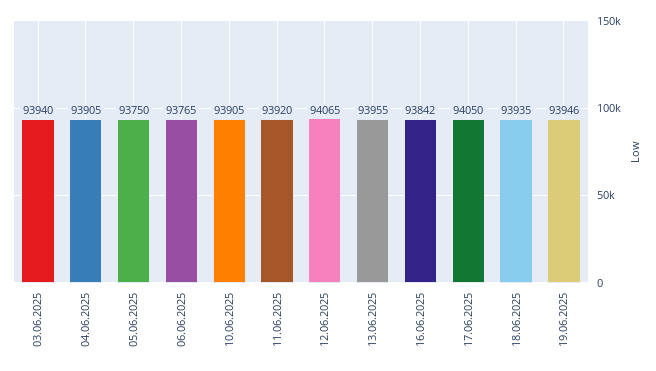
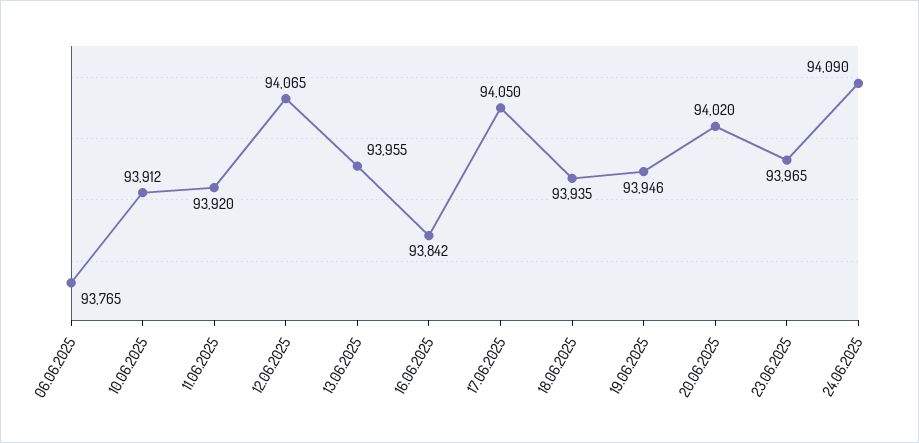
03.06.2025: 93940 -> none
04.06.2025: 93905 -> none
05.06.2025: 93750 -> none
10.06.2025: 93905 -> 93912
20.06.2025: none -> 94020
23.06.2025: none -> 93965
24.06.2025: none -> 94090

